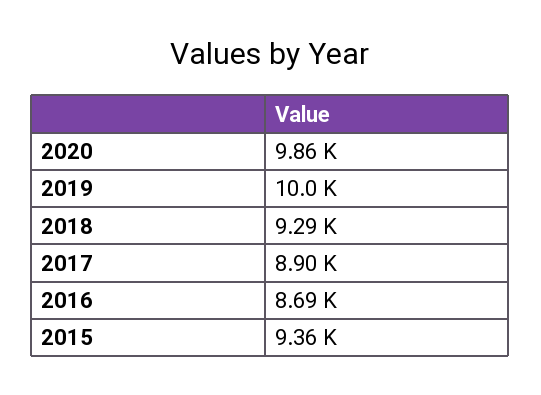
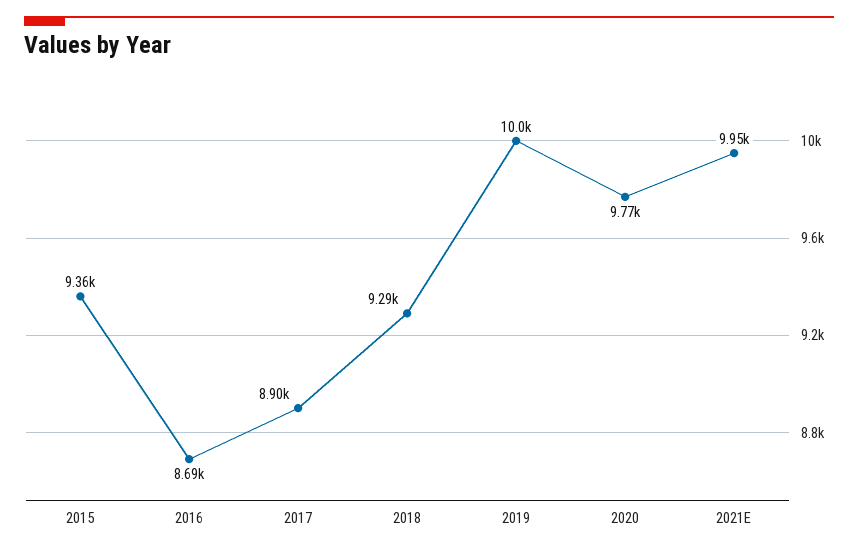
2020: 9860 -> 9770
2021E: none -> 9950

